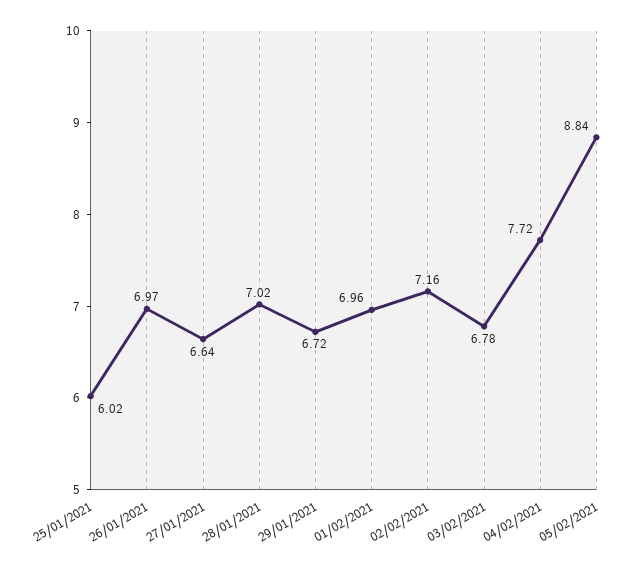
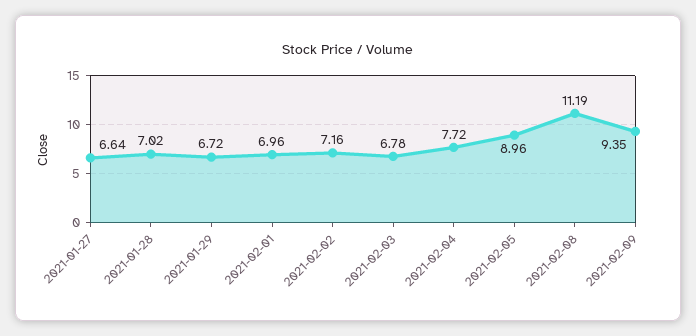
25/01/2021: 6.02 -> none
26/01/2021: 6.97 -> none
05/02/2021: 8.84 -> 8.96
2021-02-08: none -> 11.19
2021-02-09: none -> 9.35

